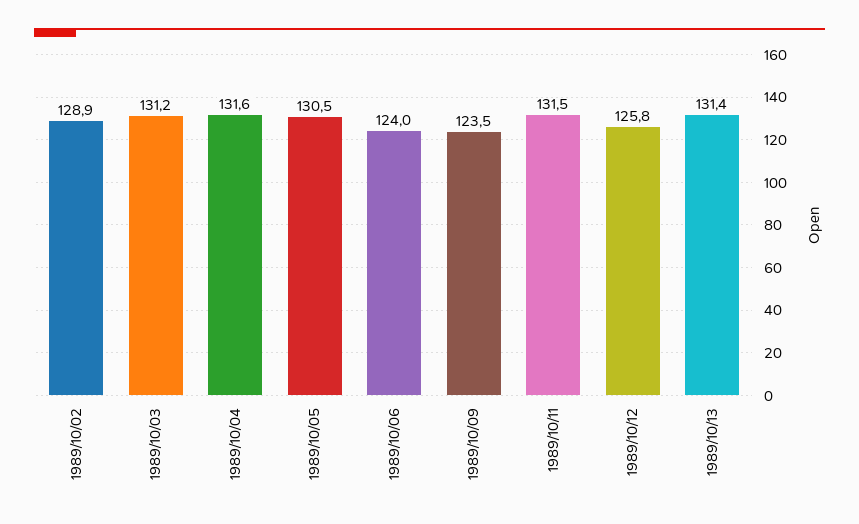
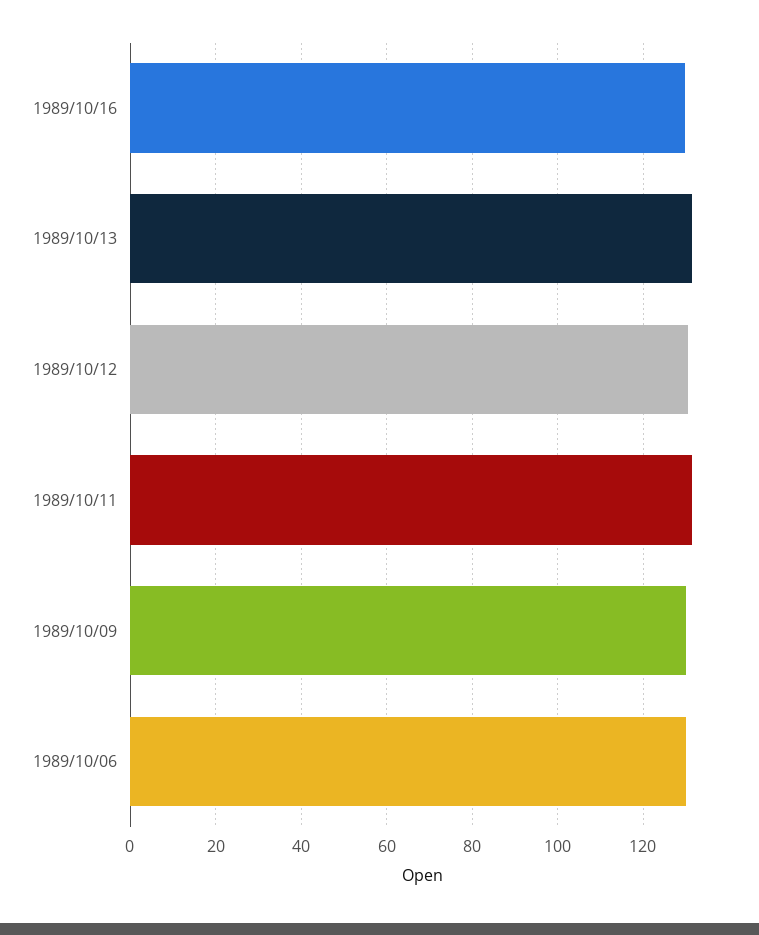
1989/10/02: 128.9 -> none
1989/10/03: 131.2 -> none
1989/10/04: 131.6 -> none
1989/10/05: 130.5 -> none
1989/10/06: 124 -> 130
1989/10/09: 123.5 -> 130
1989/10/12: 125.8 -> 130
1989/10/16: none -> 130

